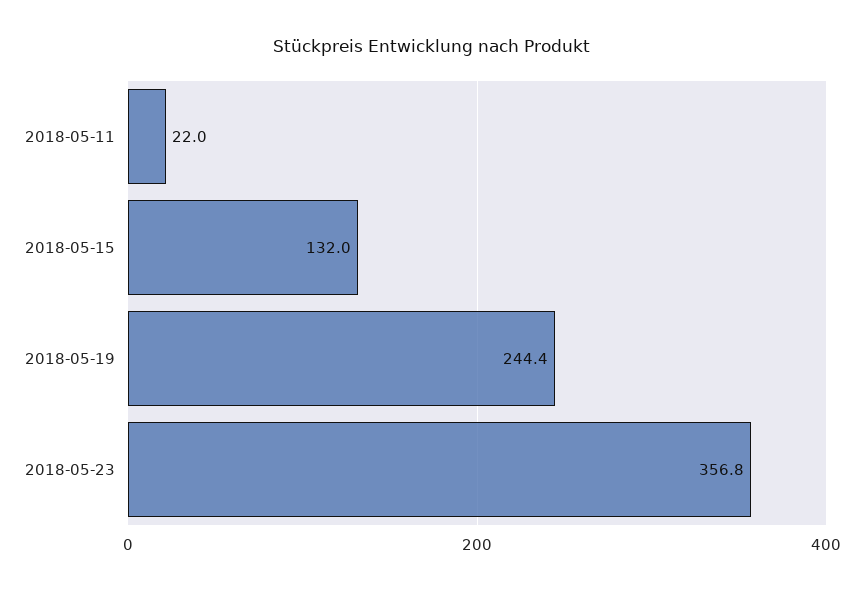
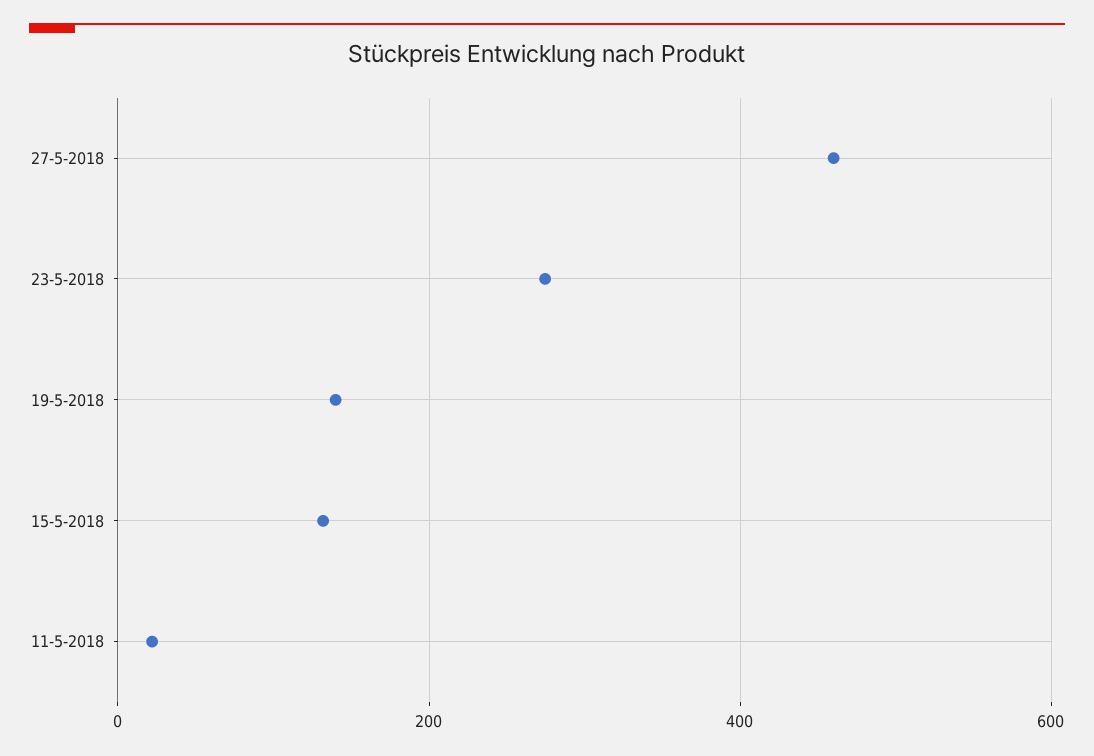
2018-05-19: 244.4 -> 140
2018-05-23: 356.8 -> 280
27-5-2018: none -> 460

